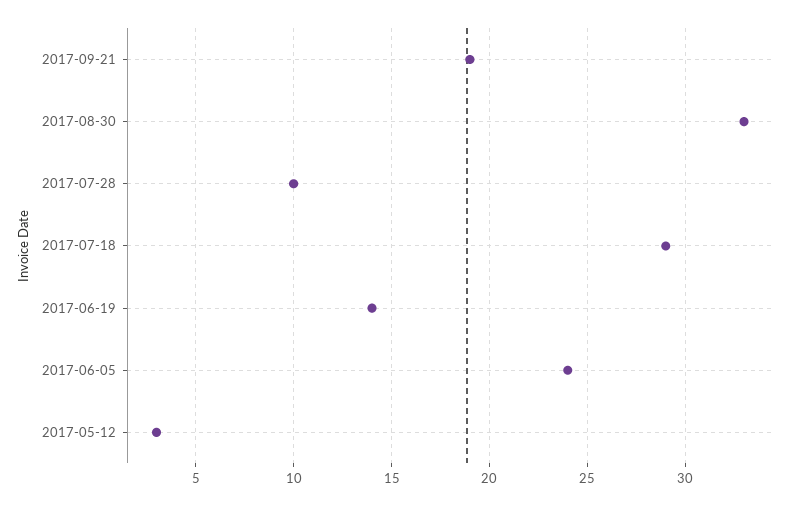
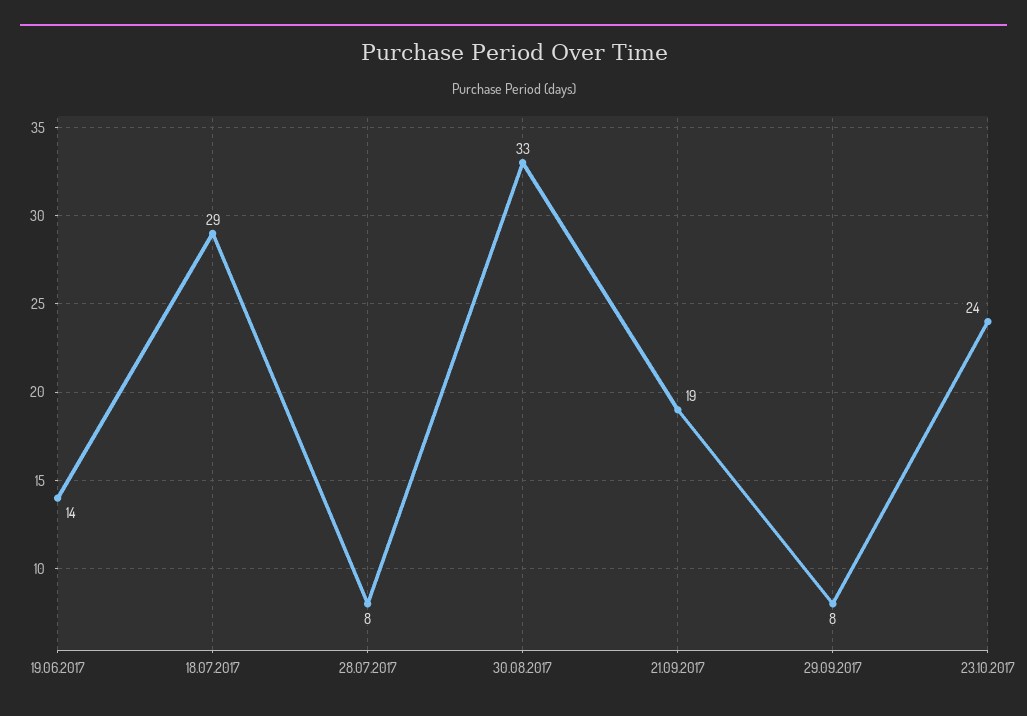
2017-07-28: 10 -> 8
2017-06-05: 24 -> none
2017-05-12: 3 -> none
29.09.2017: none -> 8
23.10.2017: none -> 24

